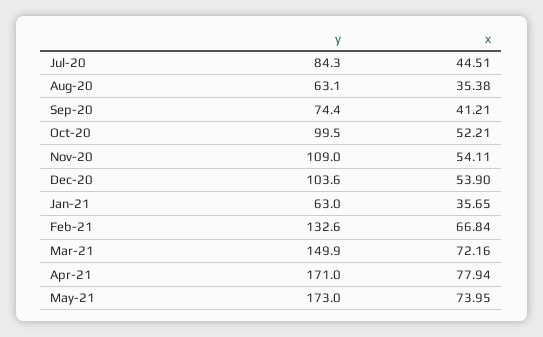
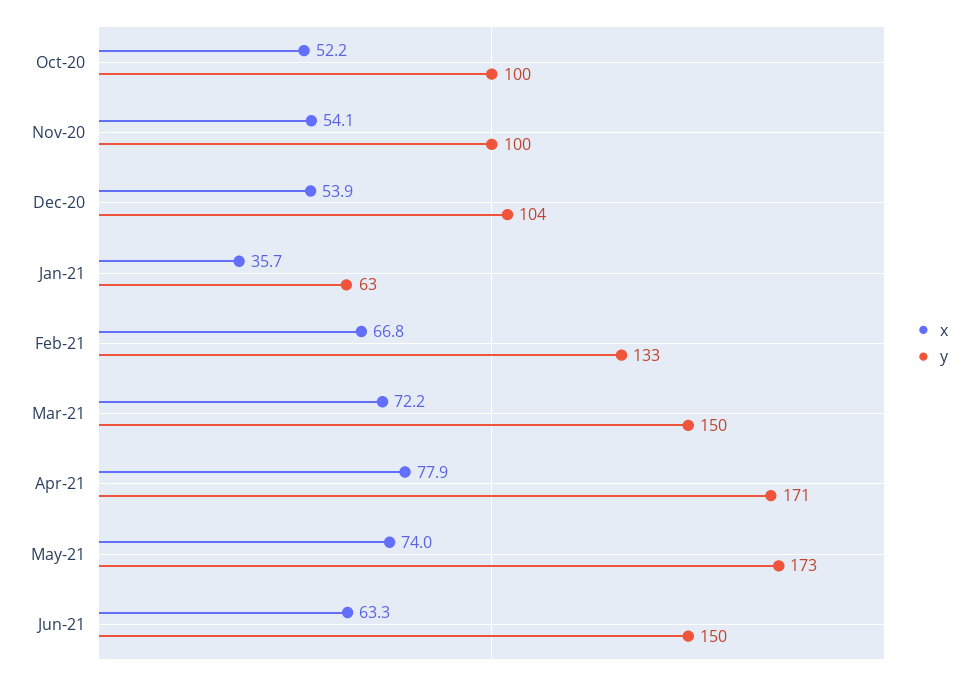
y, Jul-20: 84.3 -> none
x, Jul-20: 44.51 -> none
y, Aug-20: 63.1 -> none
x, Aug-20: 35.38 -> none
y, Sep-20: 74.4 -> none
x, Sep-20: 41.21 -> none
y, Nov-20: 109 -> 100
x, Jun-21: none -> 63.3
y, Jun-21: none -> 150

